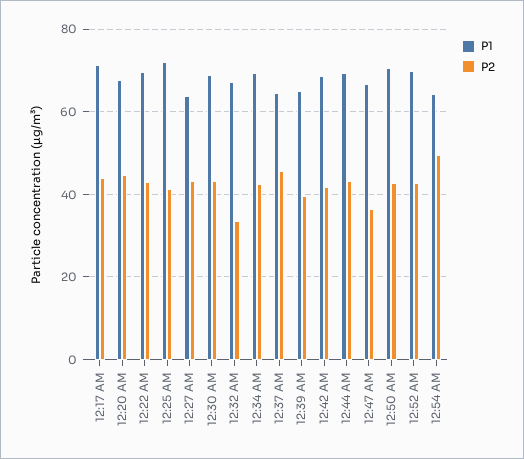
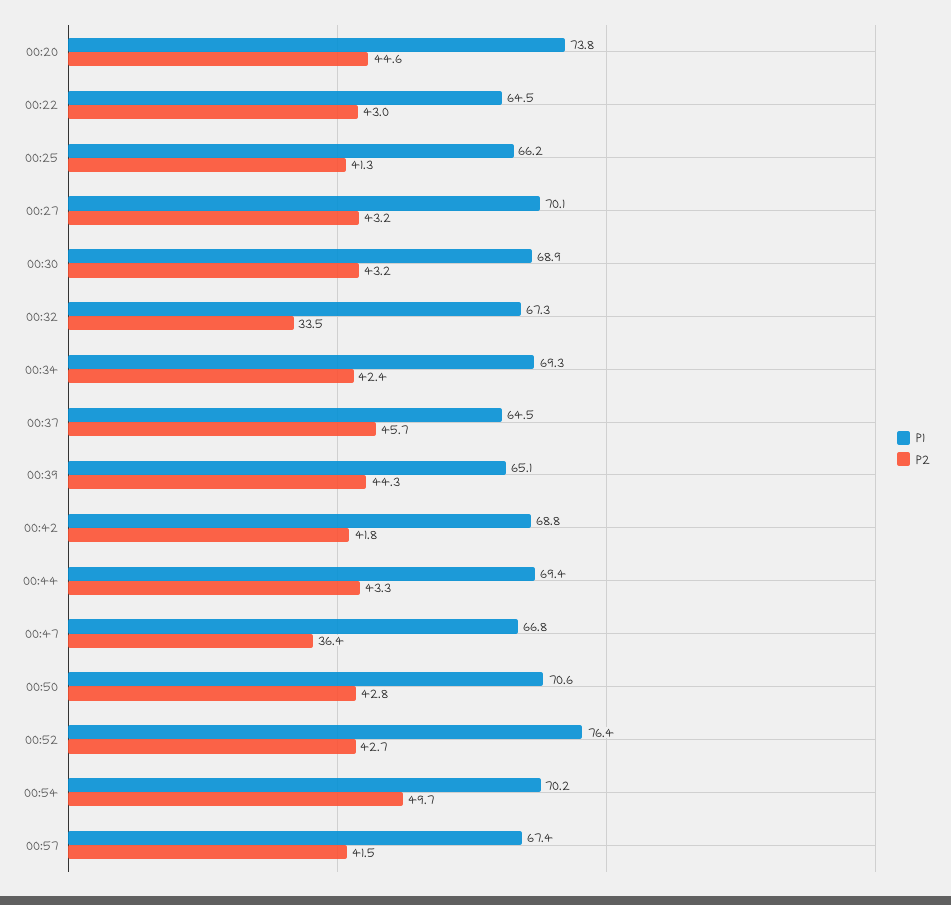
P1, 12:17 AM: 72 -> none
P2, 12:17 AM: 44 -> none
P1, 12:20 AM: 68 -> 73.8
P1, 12:22 AM: 70 -> 64.5
P1, 12:25 AM: 72 -> 66.2
P1, 12:27 AM: 64 -> 70.1
P2, 12:39 AM: 40 -> 44.3
P1, 12:52 AM: 70 -> 76.4
P1, 12:54 AM: 64 -> 70.2
P1, 00:57: none -> 67.4
P2, 00:57: none -> 41.5

